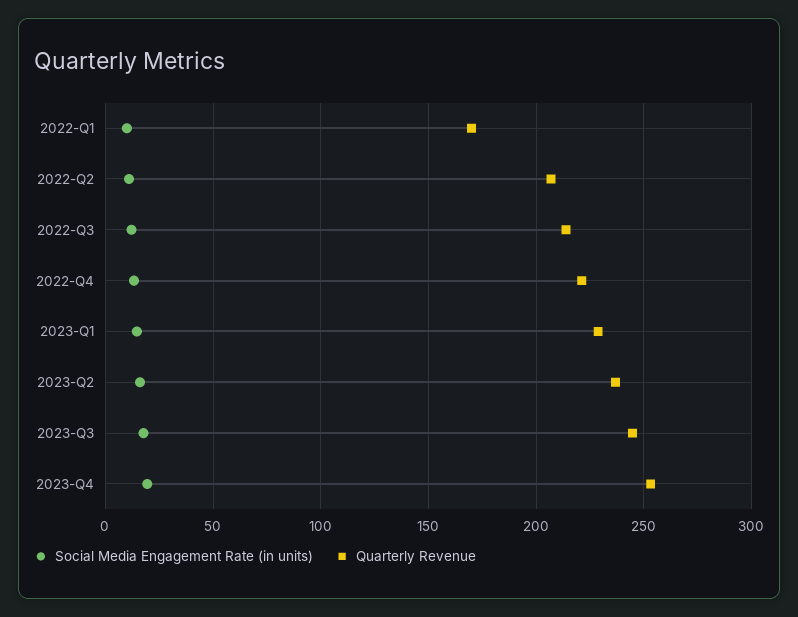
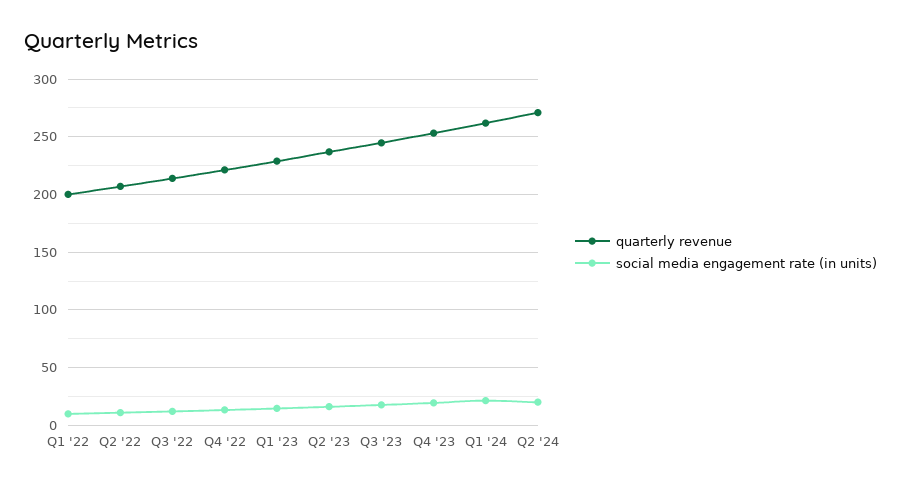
Quarterly Revenue, 2022-Q1: 170 -> 200
Quarterly Revenue, Q1 '24: none -> 260
Social Media Engagement Rate (in units), Q1 '24: none -> 20
Quarterly Revenue, Q2 '24: none -> 270
Social Media Engagement Rate (in units), Q2 '24: none -> 20

